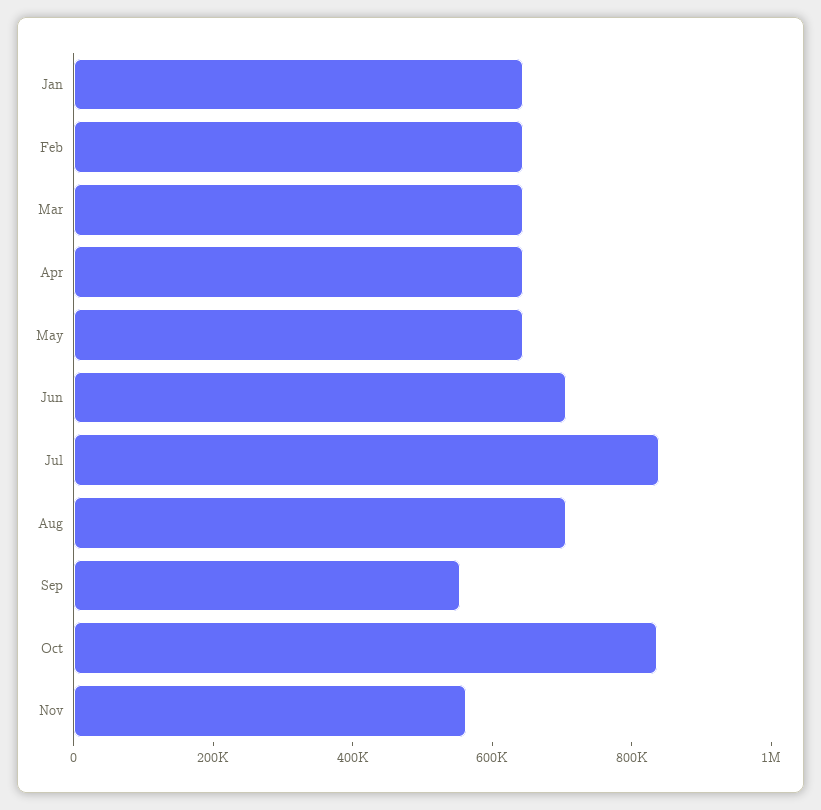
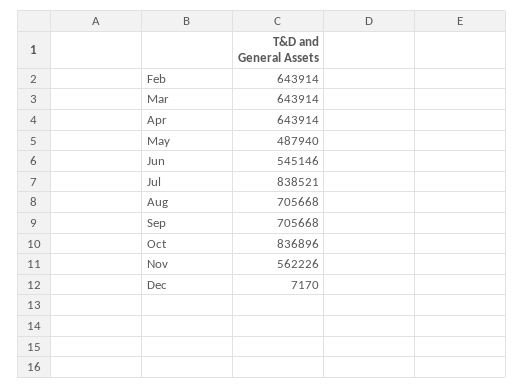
Jan: 650000 -> none
May: 650000 -> 487940
Jun: 700000 -> 545146
Sep: 550000 -> 705668
Dec: none -> 7170

